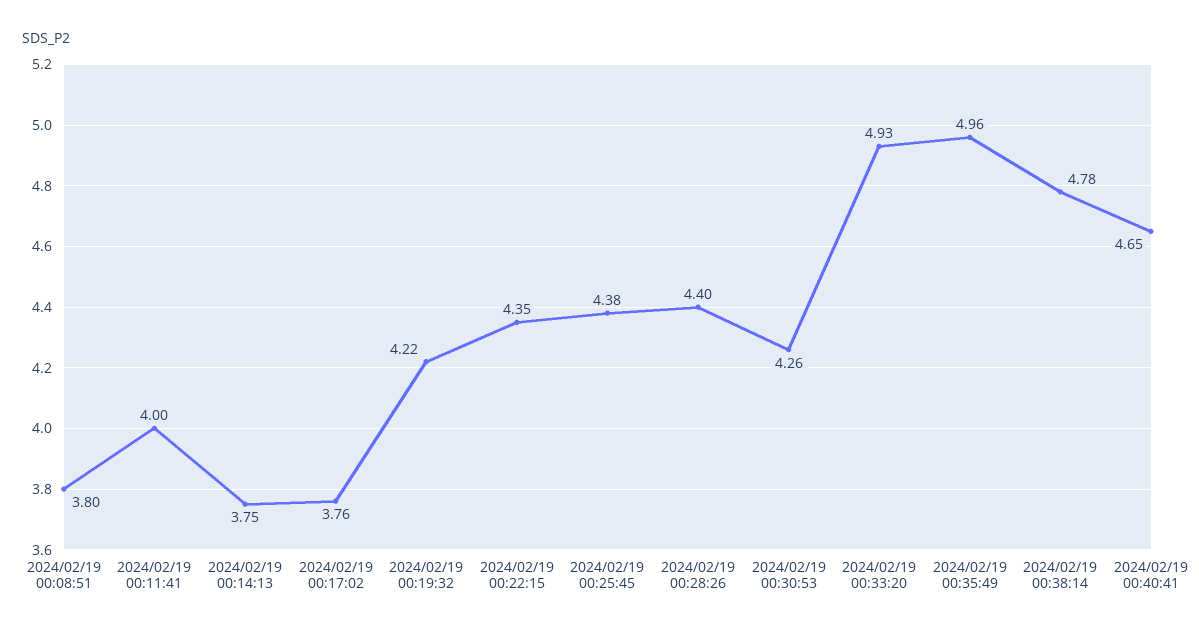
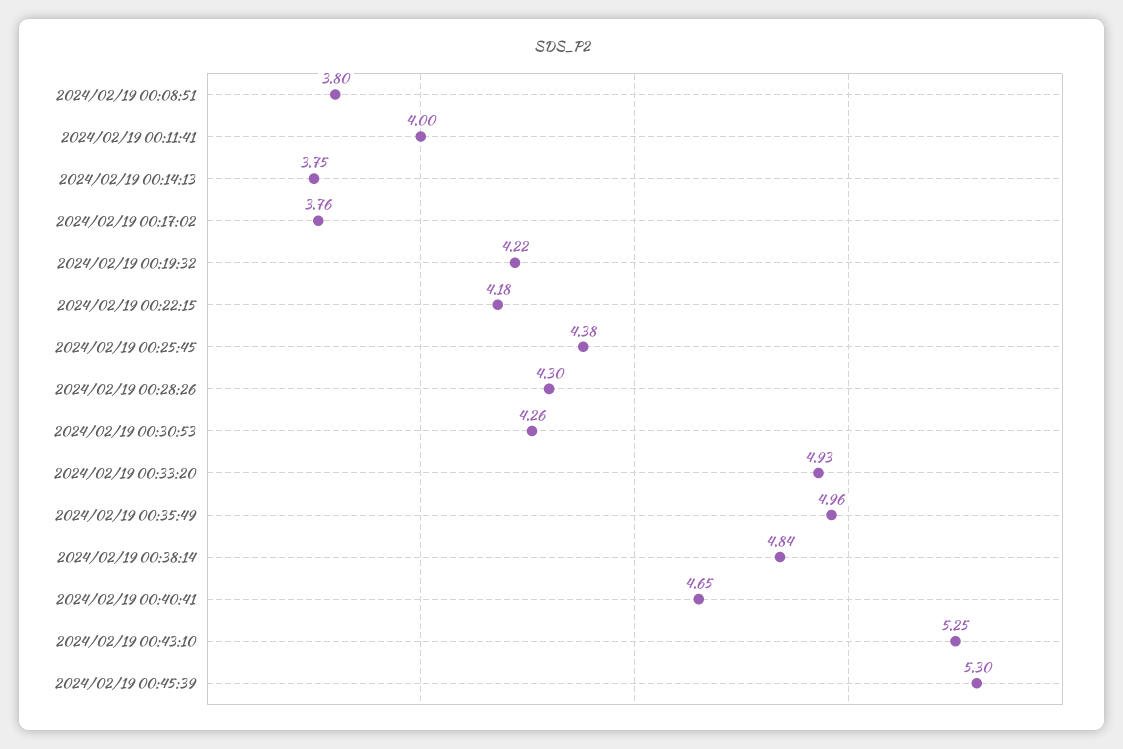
2024/02/19 00:22:15: 4.35 -> 4.18
2024/02/19 00:28:26: 4.4 -> 4.3
2024/02/19 00:38:14: 4.78 -> 4.84
2024/02/19 00:43:10: none -> 5.25
2024/02/19 00:45:39: none -> 5.3

